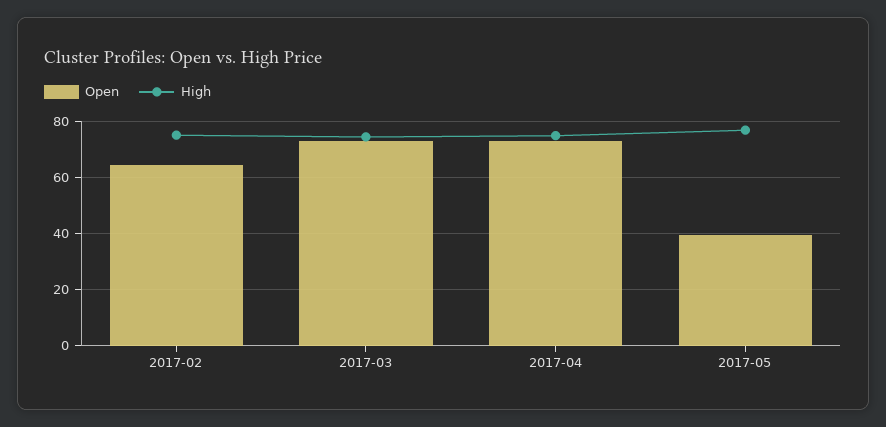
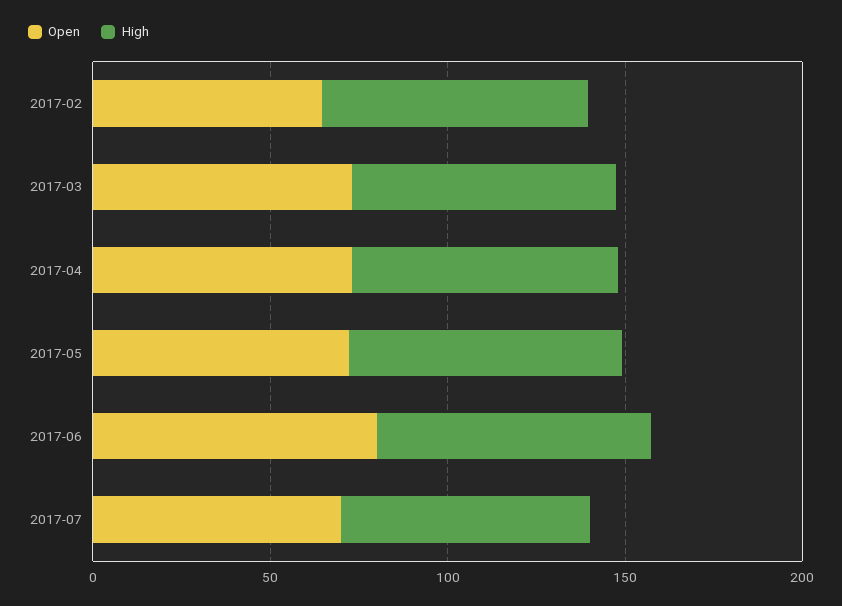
Open, 2017-05: 40 -> 70
Open, 2017-06: none -> 80
High, 2017-06: none -> 80
Open, 2017-07: none -> 70
High, 2017-07: none -> 70

